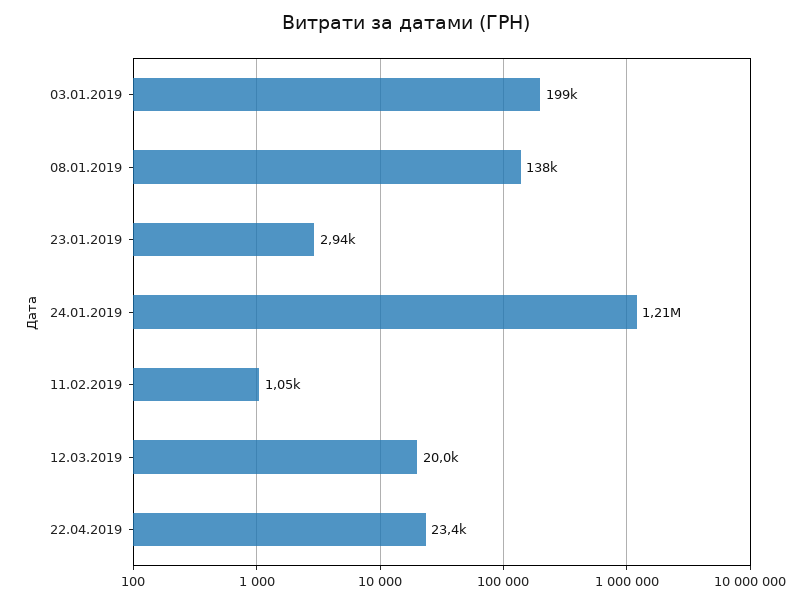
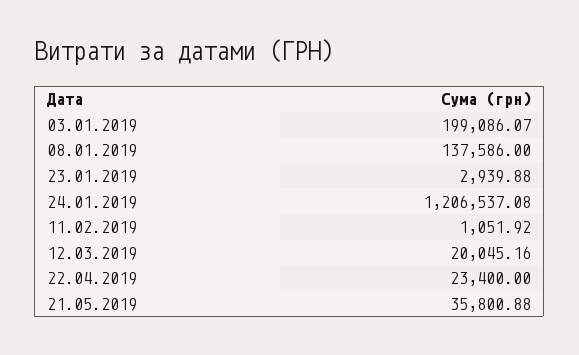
21.05.2019: none -> 35800.88

